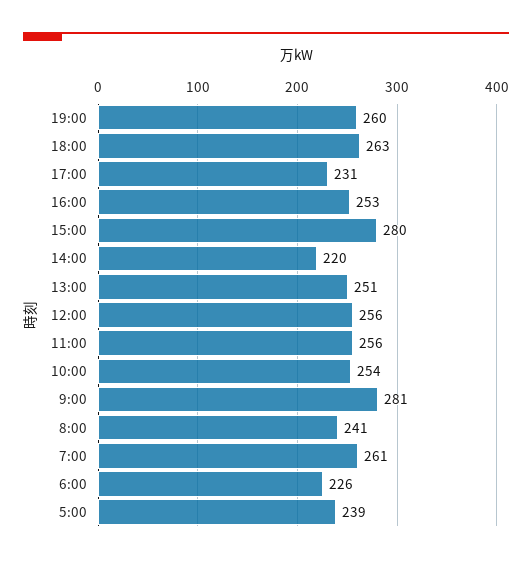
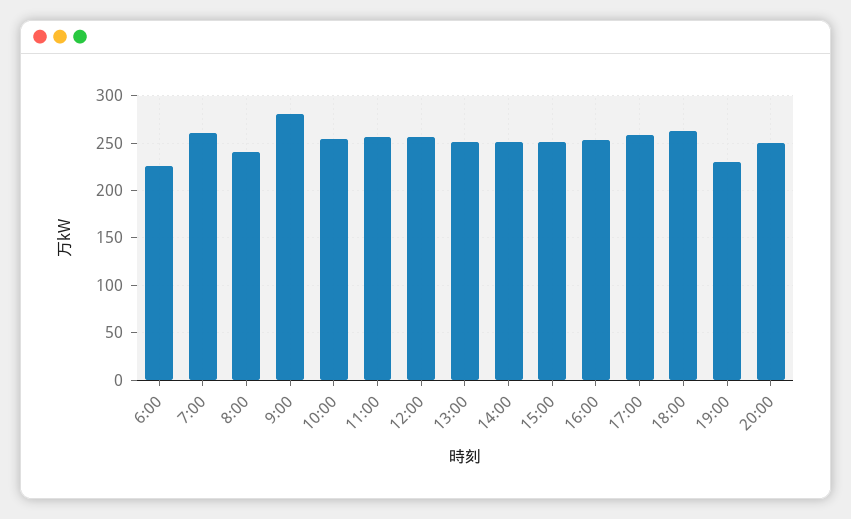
19:00: 260 -> 230
17:00: 231 -> 260
15:00: 280 -> 250
14:00: 220 -> 250
5:00: 239 -> none
20:00: none -> 250

